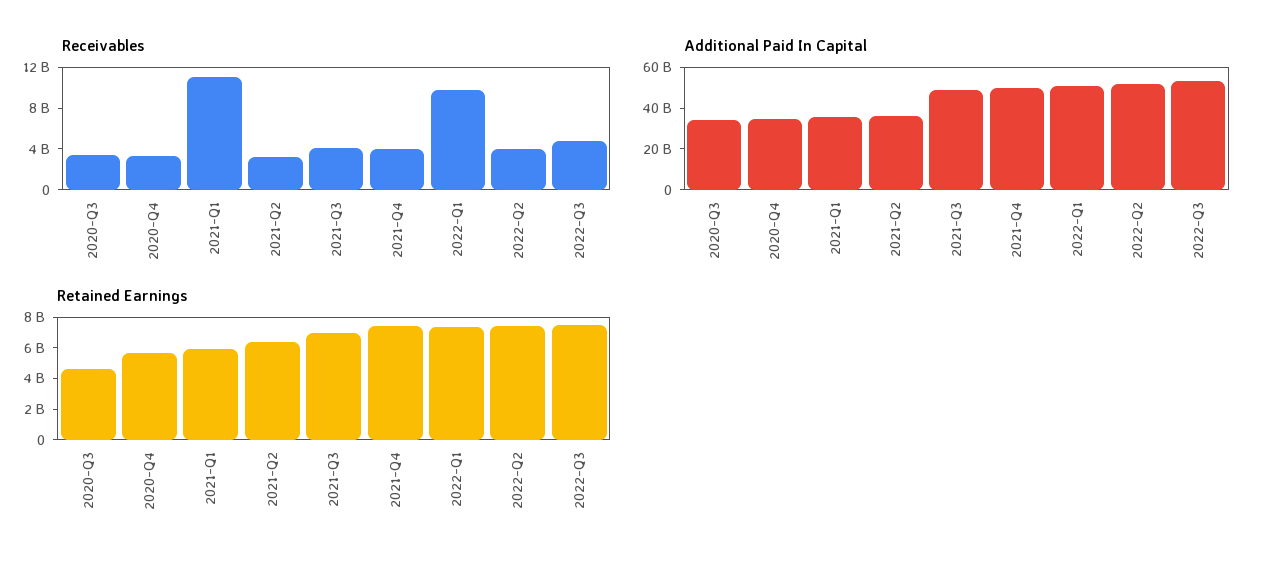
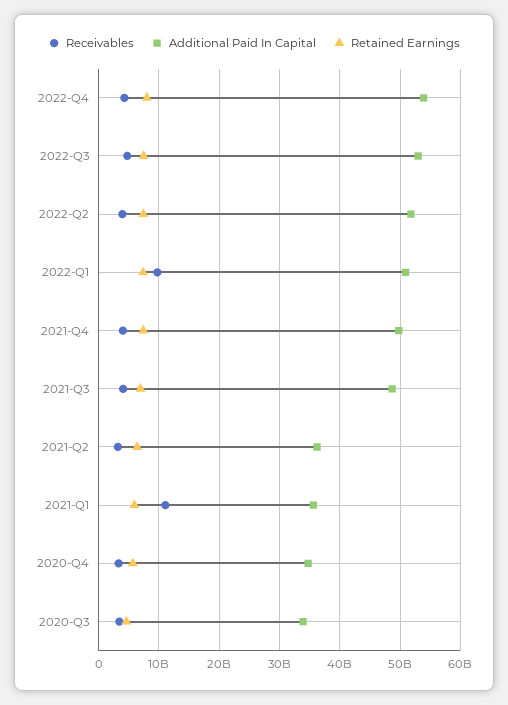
Receivables, 2022-Q4: none -> 4000000000
Additional Paid In Capital, 2022-Q4: none -> 54000000000
Retained Earnings, 2022-Q4: none -> 8000000000

